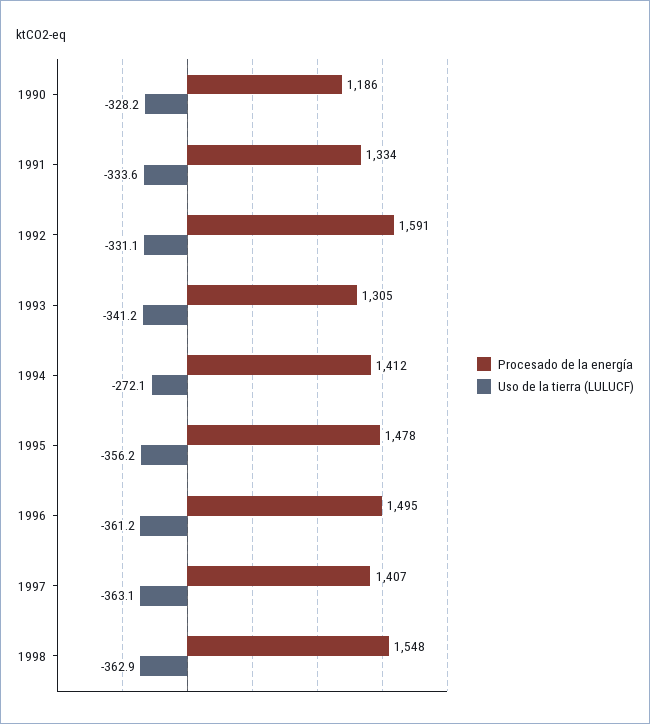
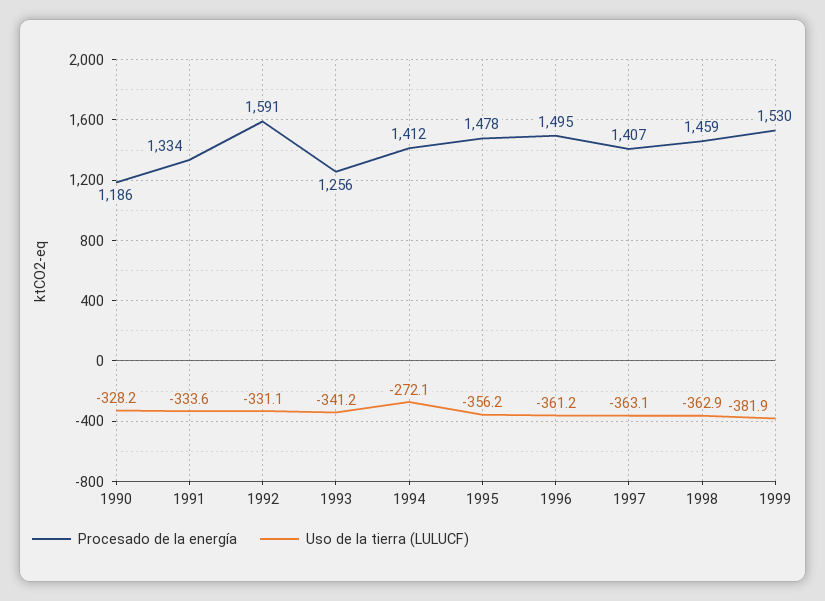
Procesado de la energía, 1993: 1305 -> 1256
Procesado de la energía, 1998: 1548 -> 1459
Procesado de la energía, 1999: none -> 1530
Uso de la tierra (LULUCF), 1999: none -> -381.9

